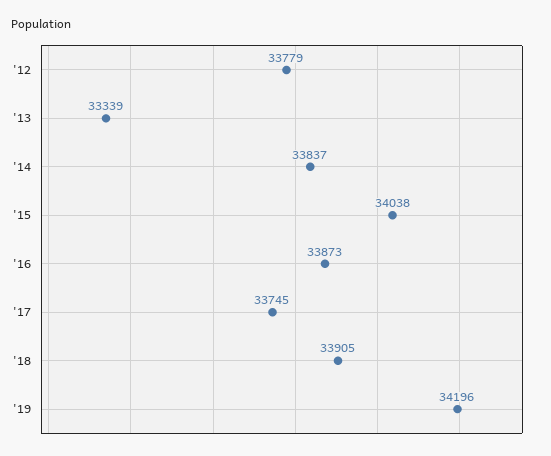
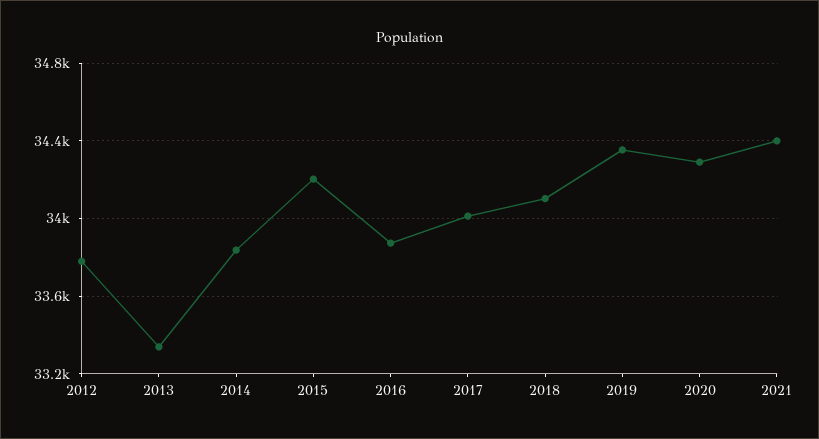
'15: 34038 -> 34200
'17: 33745 -> 34000
'18: 33905 -> 34100
'19: 34196 -> 34350
2020: none -> 34300
2021: none -> 34400

